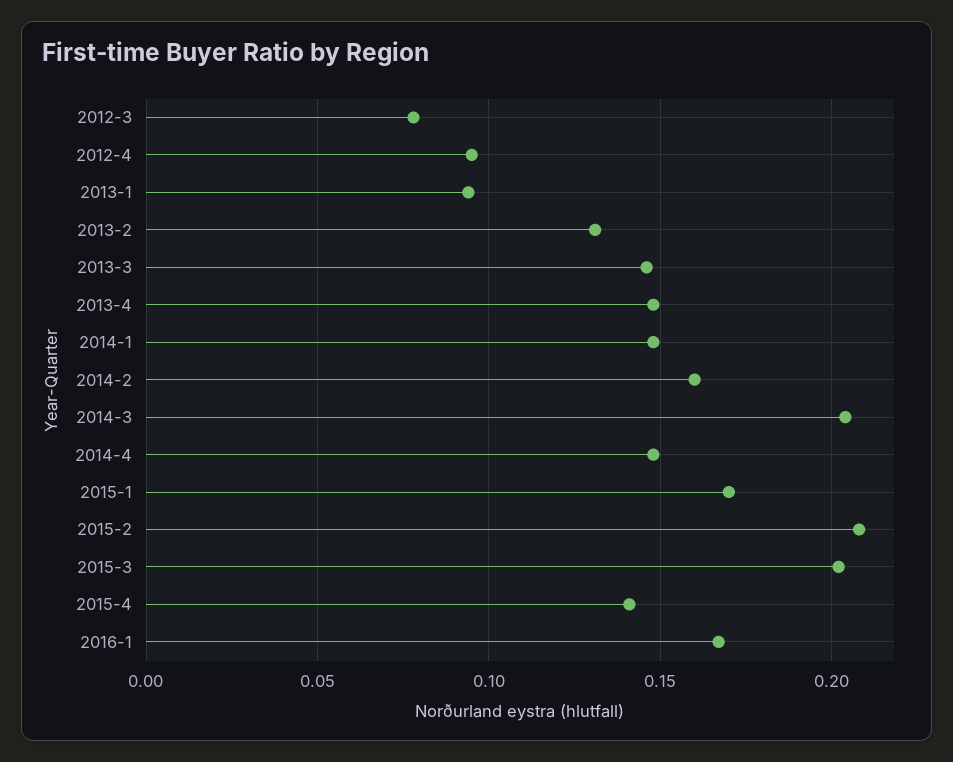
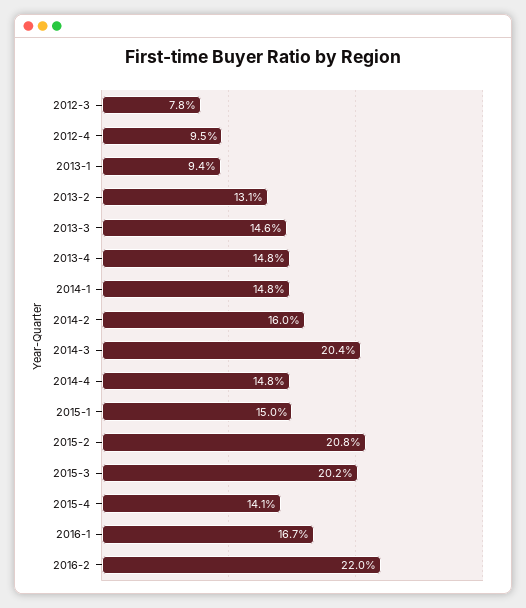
2015-1: 0.17 -> 0.15
2016-2: none -> 0.22

